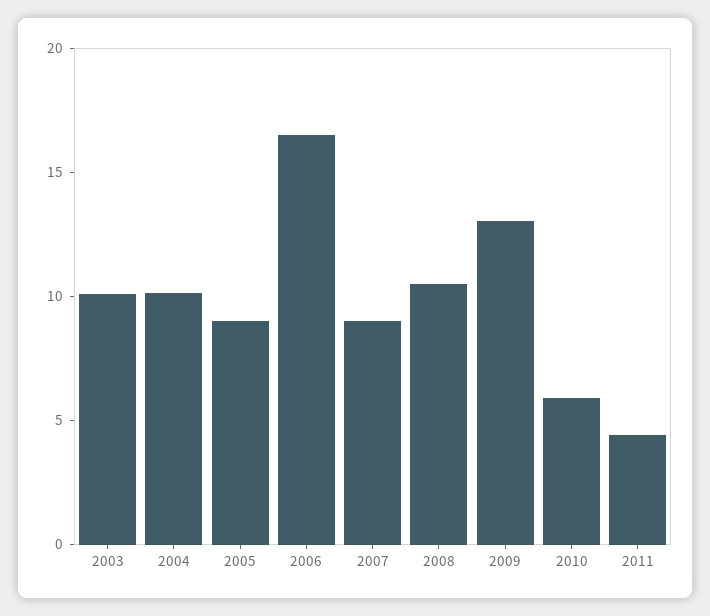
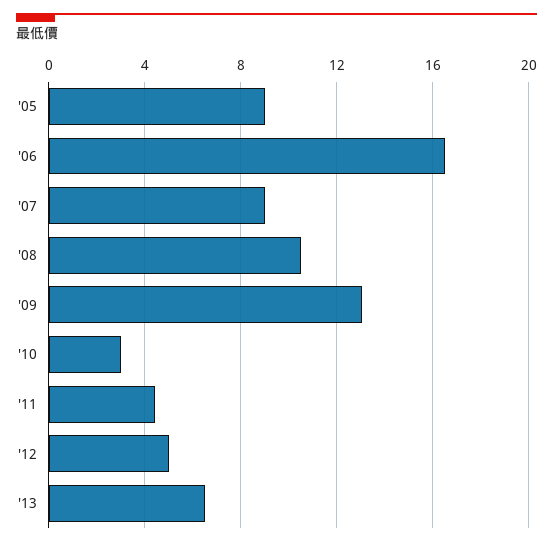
2003: 10 -> none
2004: 10 -> none
2010: 6 -> 3
'12: none -> 5
'13: none -> 6.5

